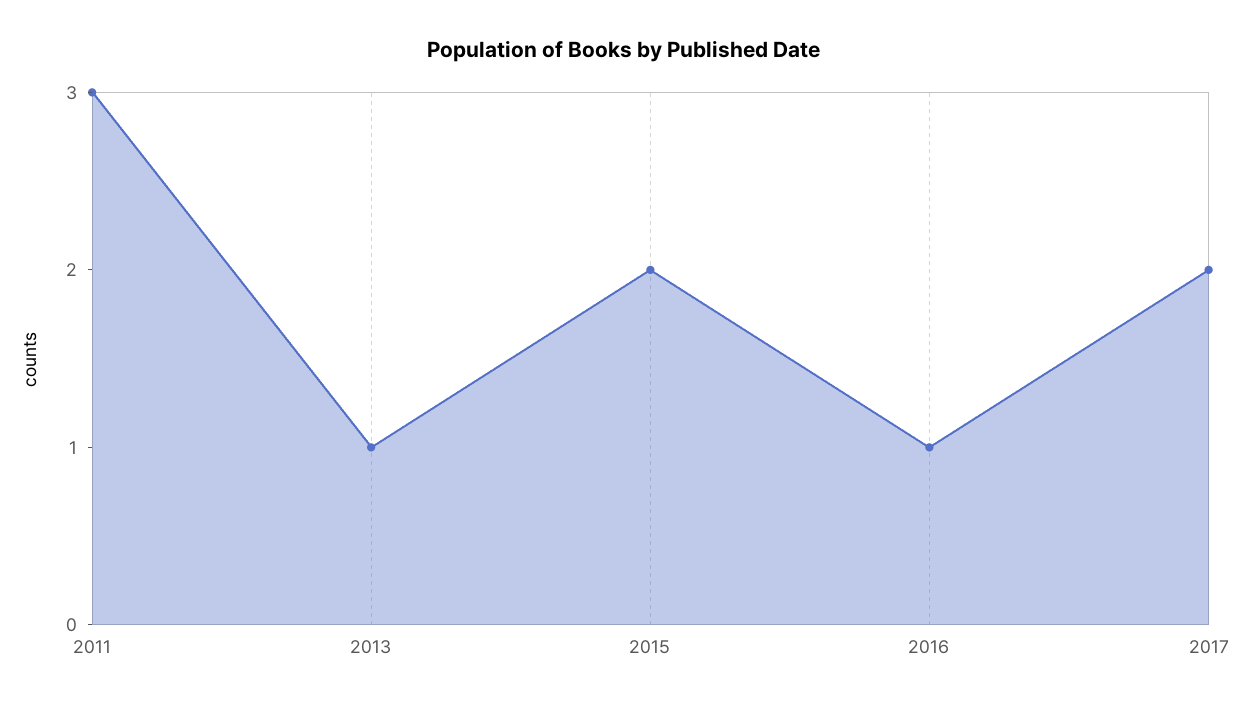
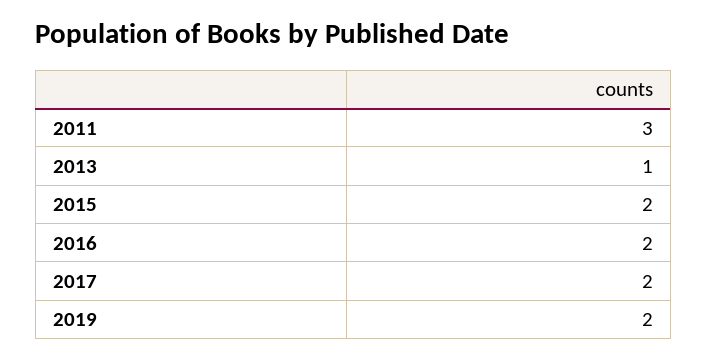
2016: 1 -> 2
2019: none -> 2

